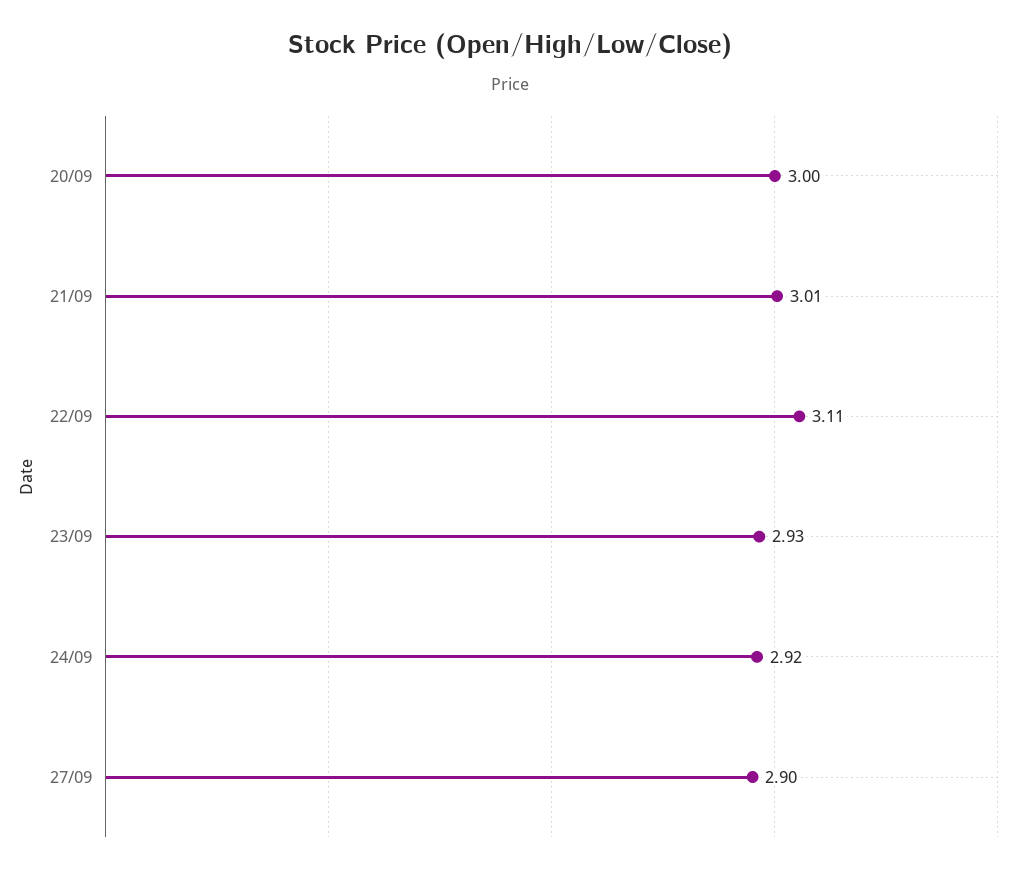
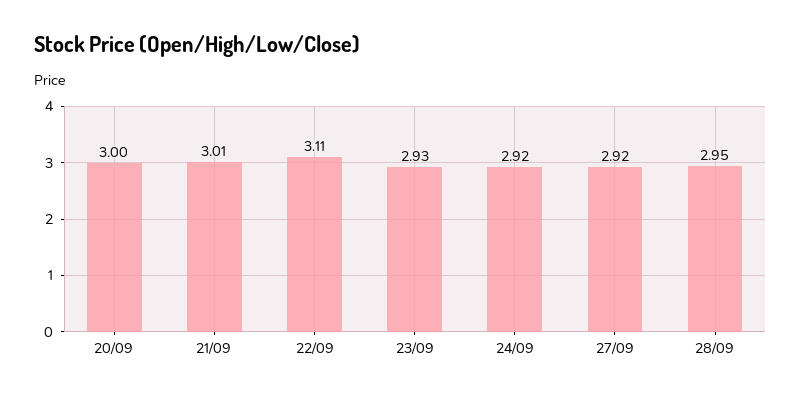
27/09: 2.9 -> 2.92
28/09: none -> 2.95

